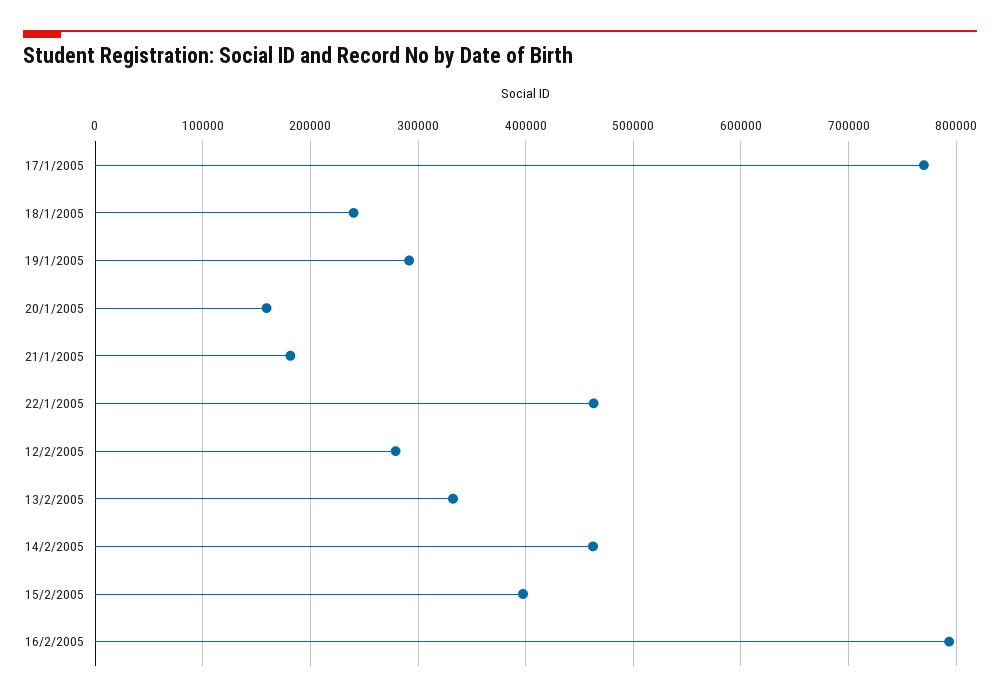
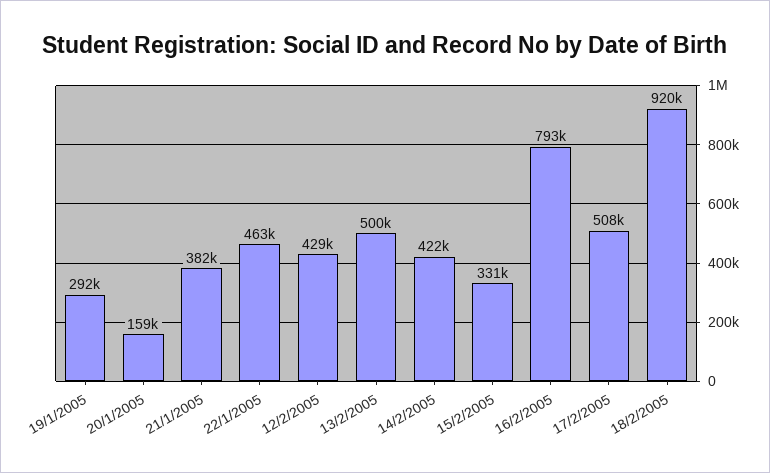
17/1/2005: 770000 -> none
18/1/2005: 240000 -> none
21/1/2005: 180000 -> 382000
12/2/2005: 280000 -> 429000
13/2/2005: 330000 -> 500000
14/2/2005: 460000 -> 422000
15/2/2005: 400000 -> 331000
17/2/2005: none -> 508000
18/2/2005: none -> 920000

